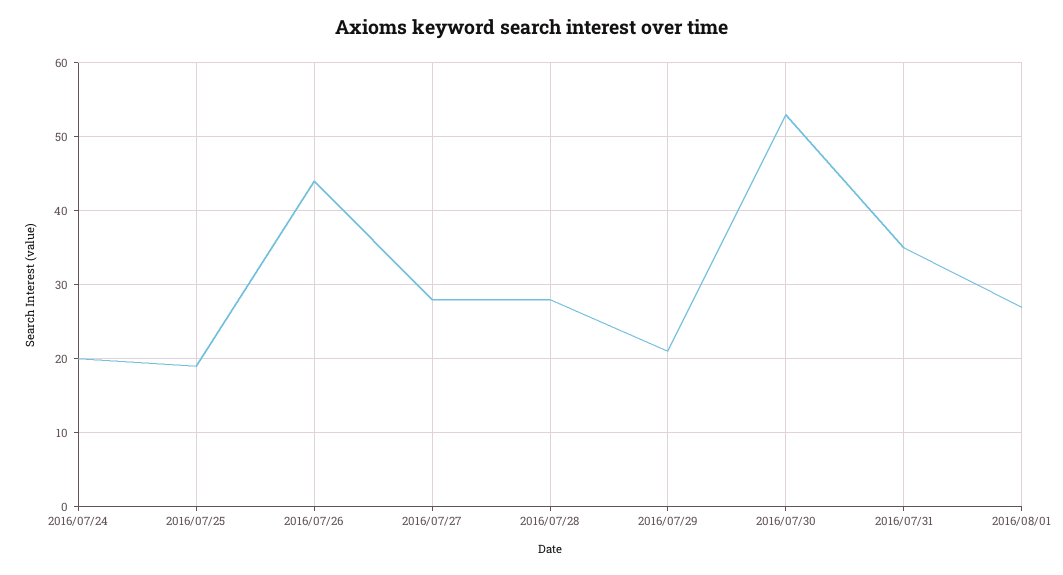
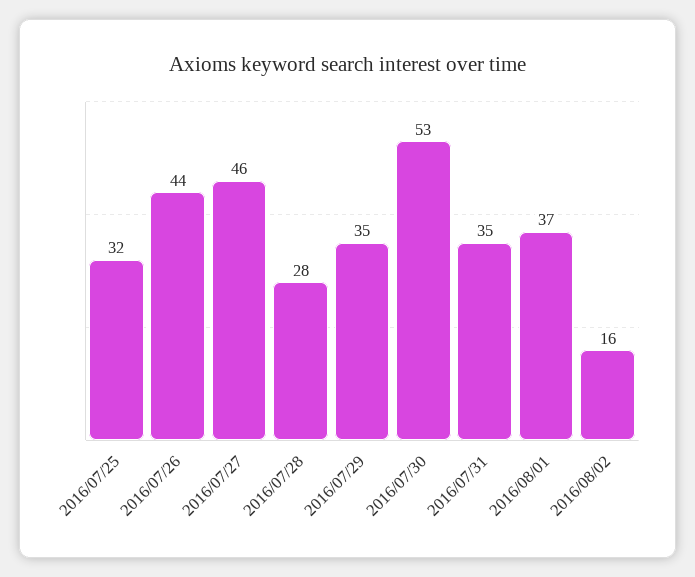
2016/07/24: 20 -> none
2016/07/25: 19 -> 32
2016/07/27: 28 -> 46
2016/07/29: 21 -> 35
2016/08/01: 27 -> 37
2016/08/02: none -> 16

